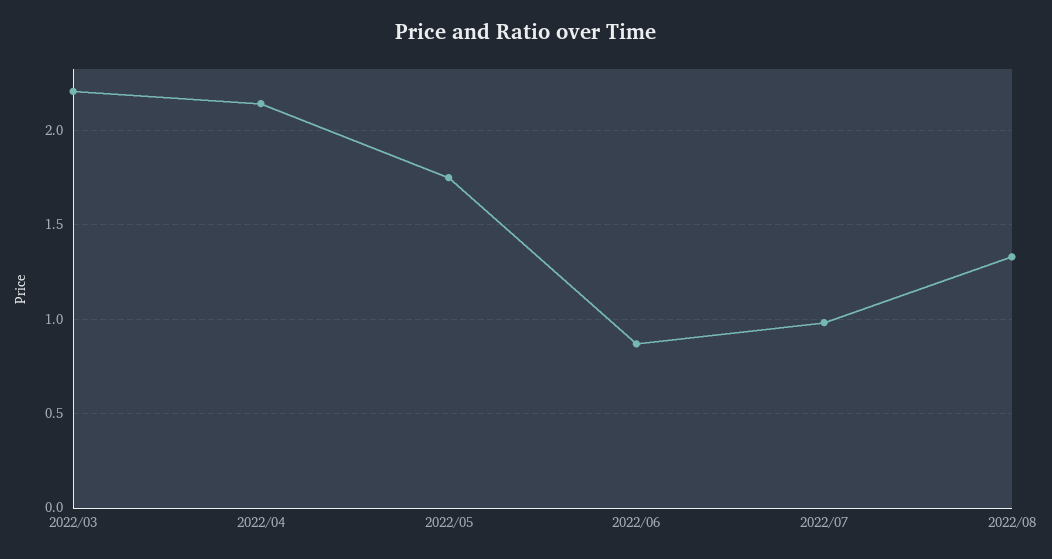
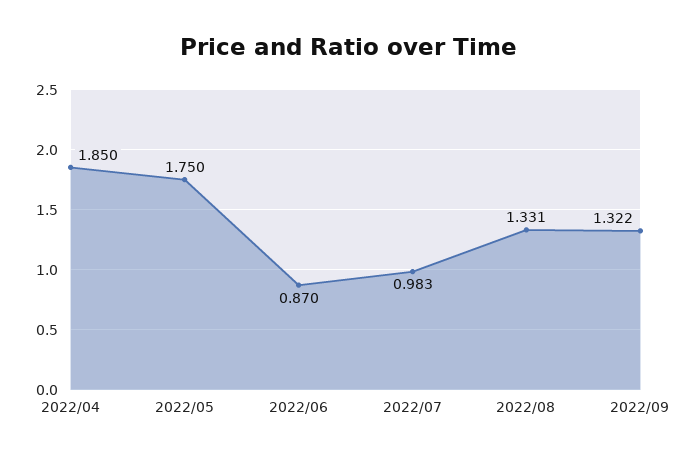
2022/03: 2.2 -> none
2022/04: 2.15 -> 1.85
2022/09: none -> 1.322

